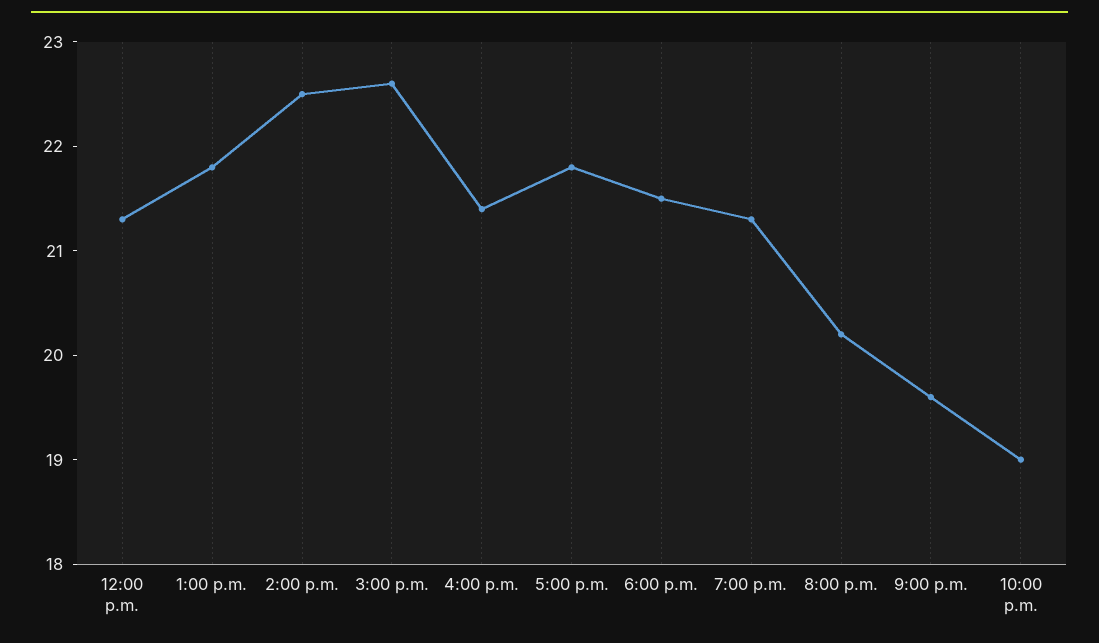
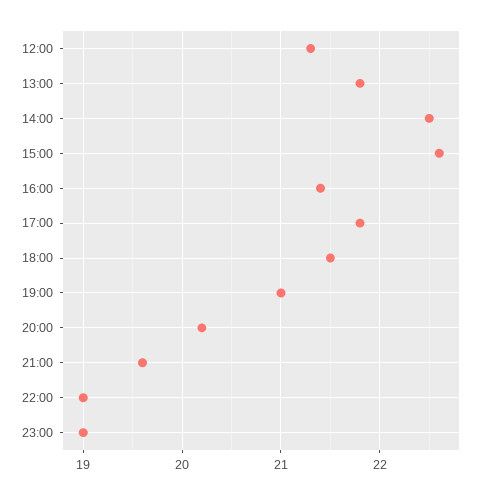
7:00 p.m.: 21.3 -> 21
23:00: none -> 19

